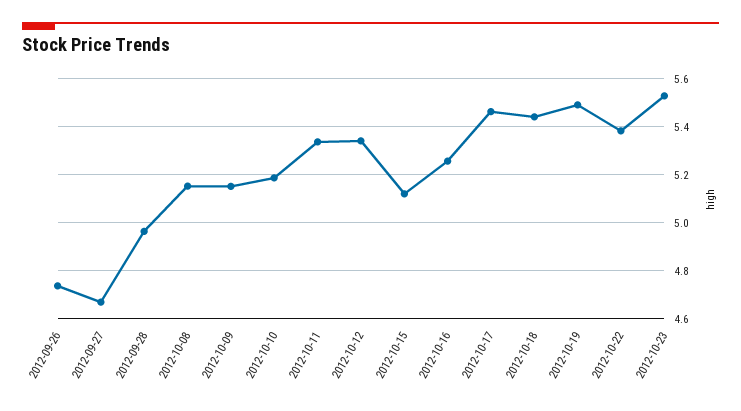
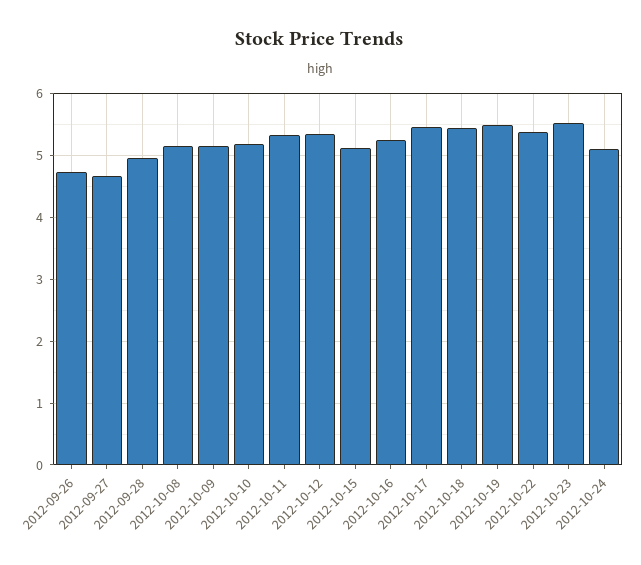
2012-10-24: none -> 5.1

